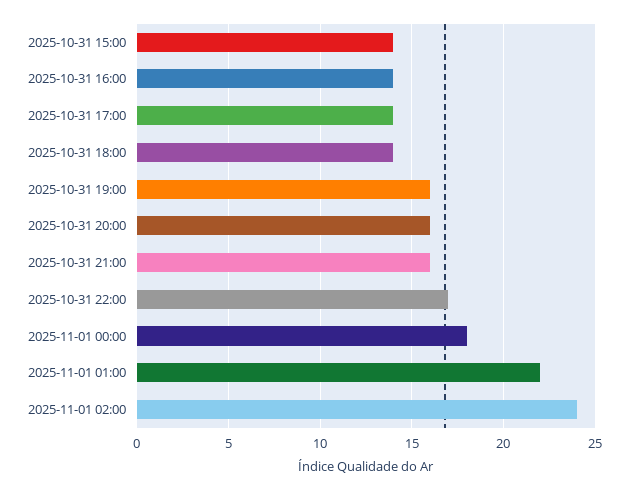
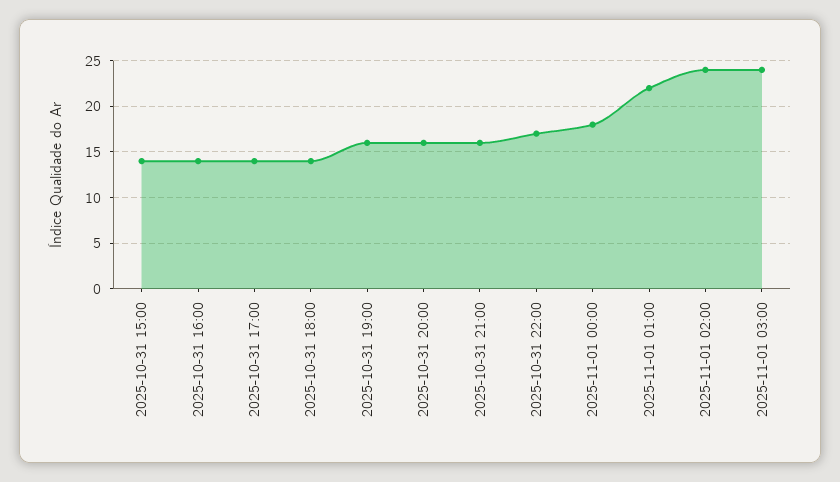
2025-11-01 03:00: none -> 24

